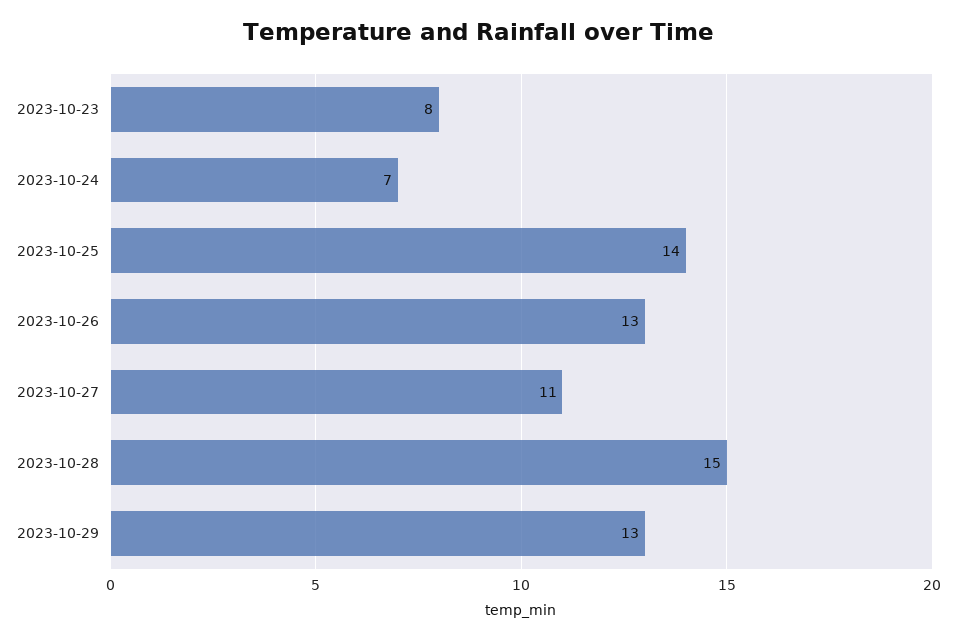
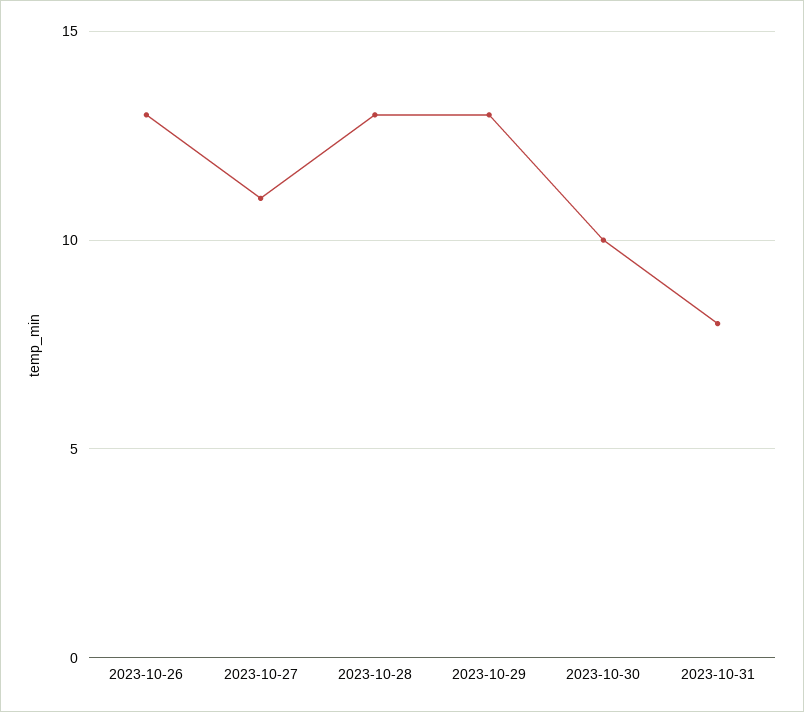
2023-10-23: 8 -> none
2023-10-24: 7 -> none
2023-10-25: 14 -> none
2023-10-28: 15 -> 13
2023-10-30: none -> 10
2023-10-31: none -> 8

